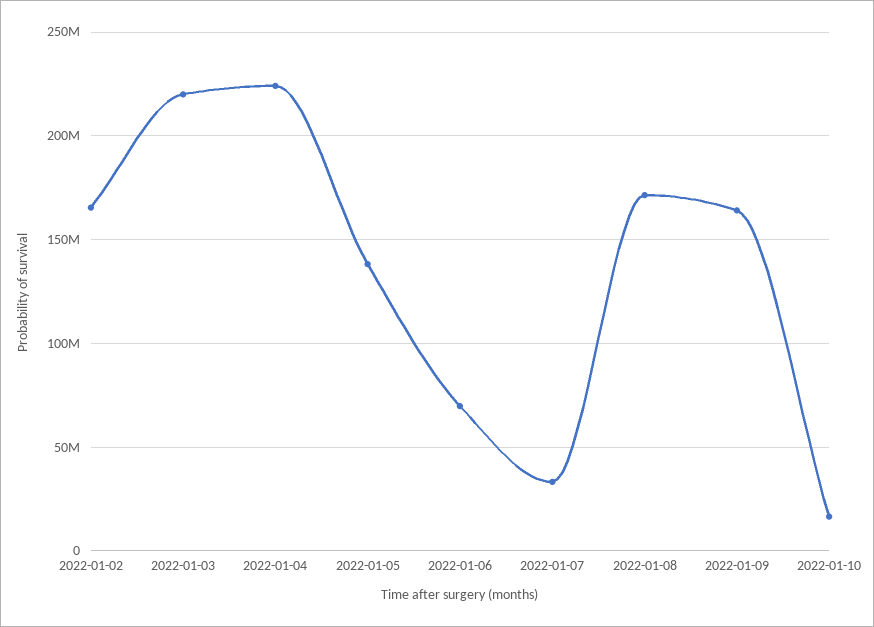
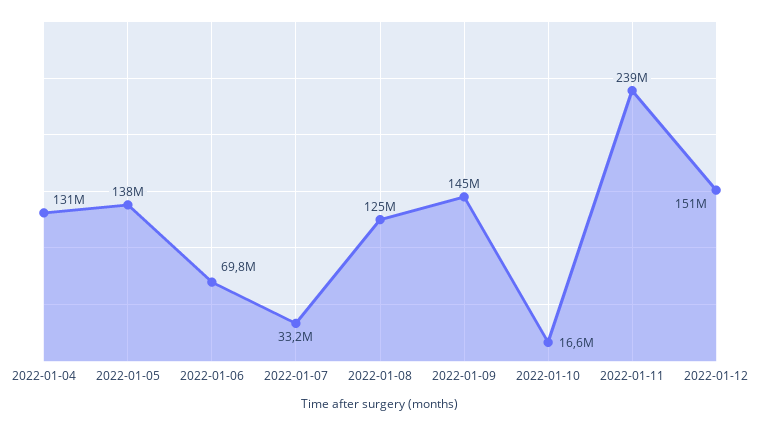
2022-01-02: 165000000 -> none
2022-01-03: 220000000 -> none
2022-01-04: 225000000 -> 131000000
2022-01-08: 170000000 -> 125000000
2022-01-09: 165000000 -> 145000000
2022-01-11: none -> 239000000
2022-01-12: none -> 151000000

